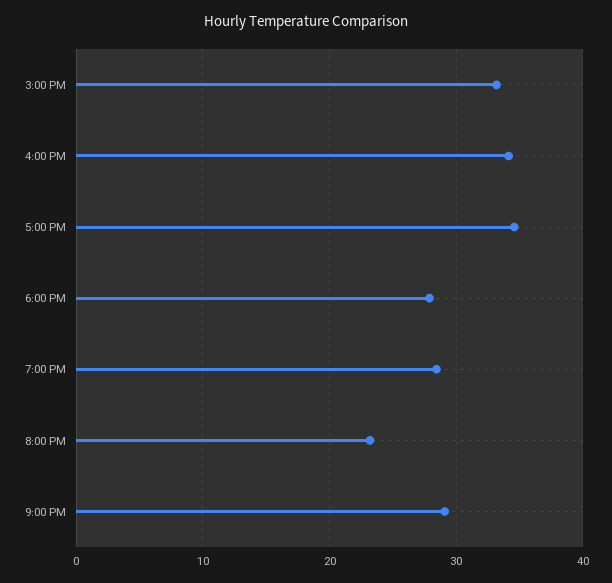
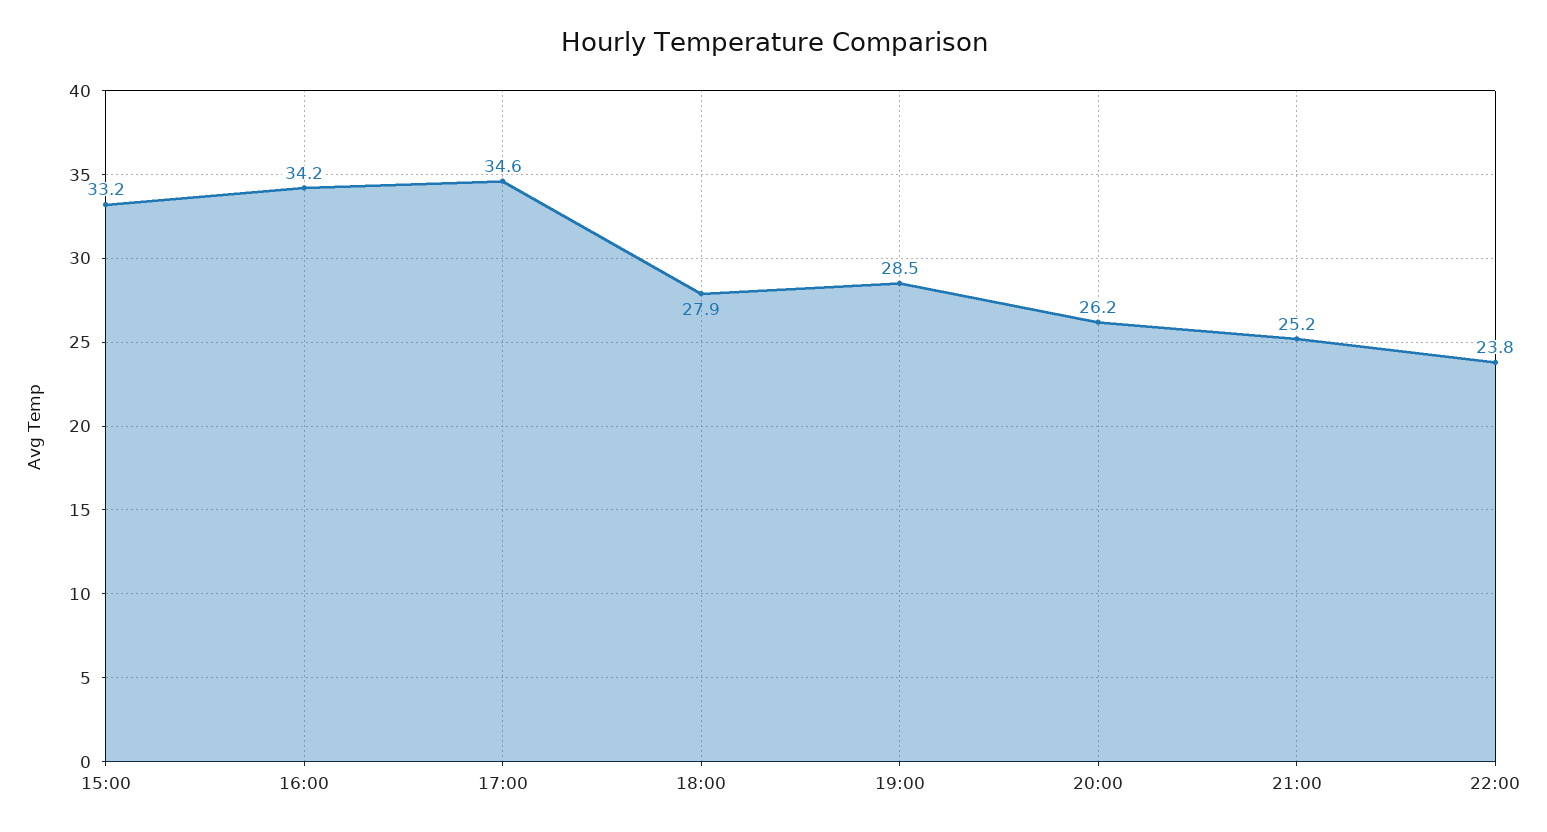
8:00 PM: 23 -> 26.2
9:00 PM: 29 -> 25.2
22:00: none -> 23.8

